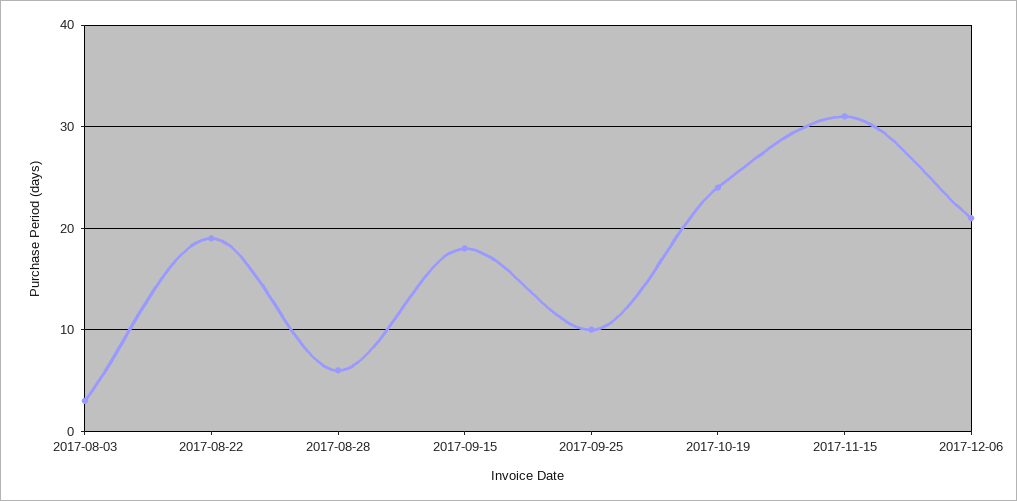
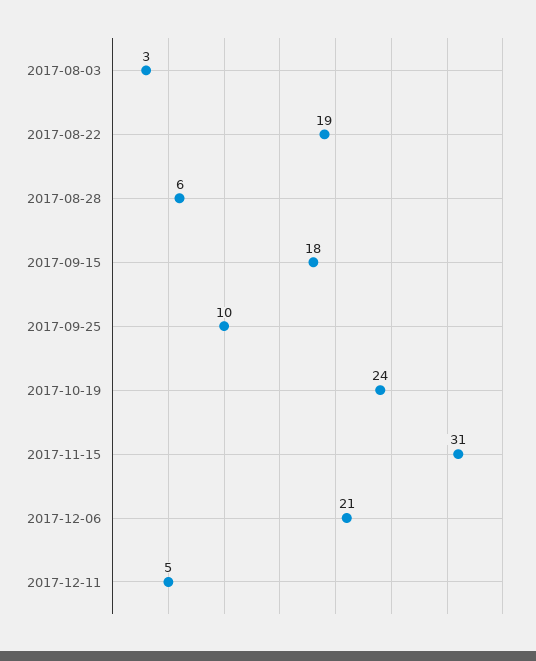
2017-12-11: none -> 5

